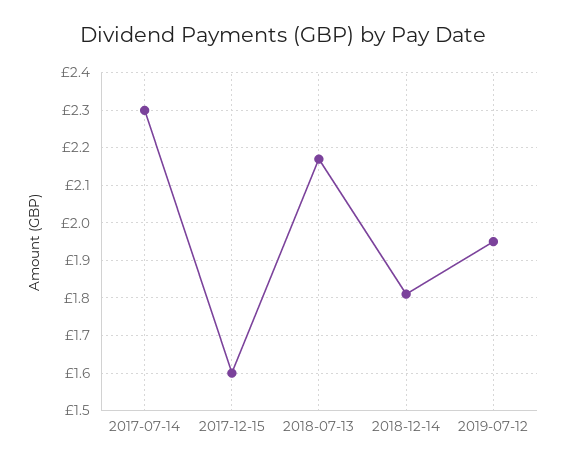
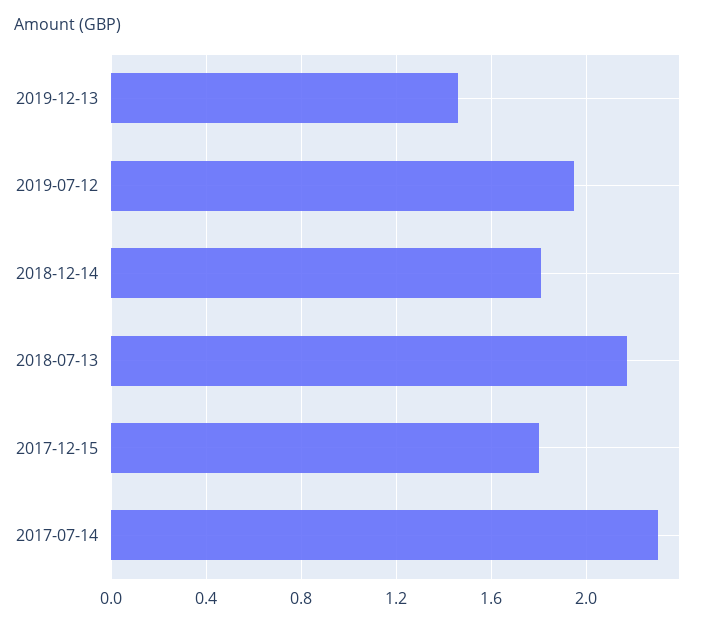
2017-12-15: 1.6 -> 1.8
2019-12-13: none -> 1.45

